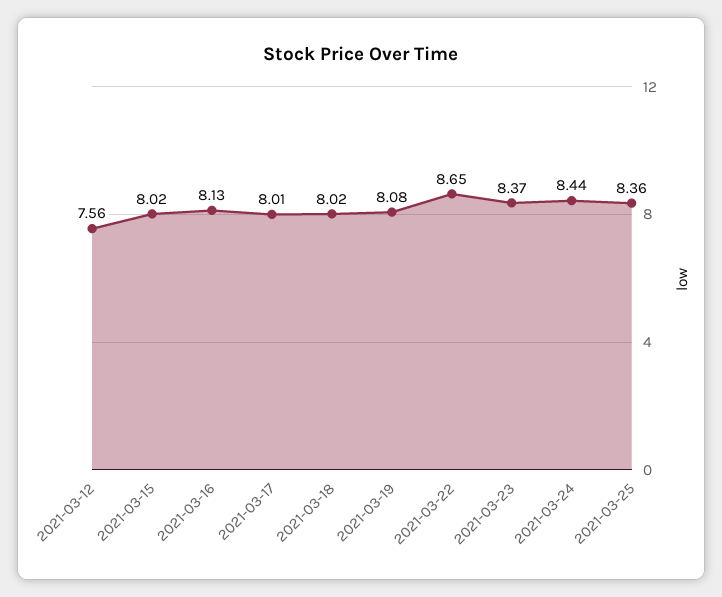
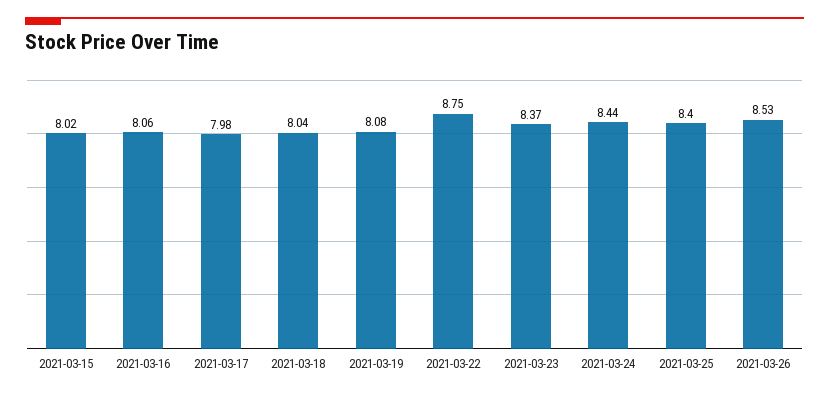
2021-03-12: 7.56 -> none
2021-03-16: 8.13 -> 8.06
2021-03-17: 8.01 -> 7.98
2021-03-18: 8.02 -> 8.04
2021-03-22: 8.65 -> 8.75
2021-03-25: 8.36 -> 8.4
2021-03-26: none -> 8.53

